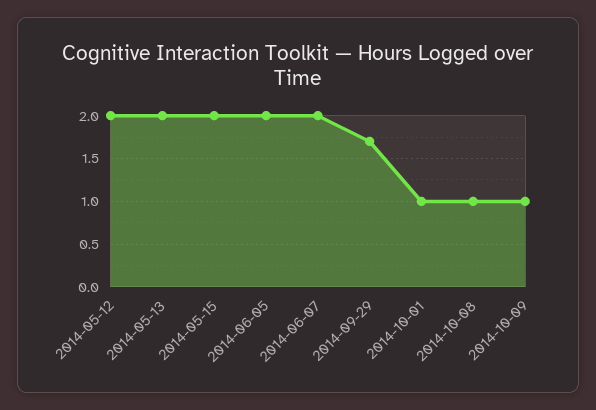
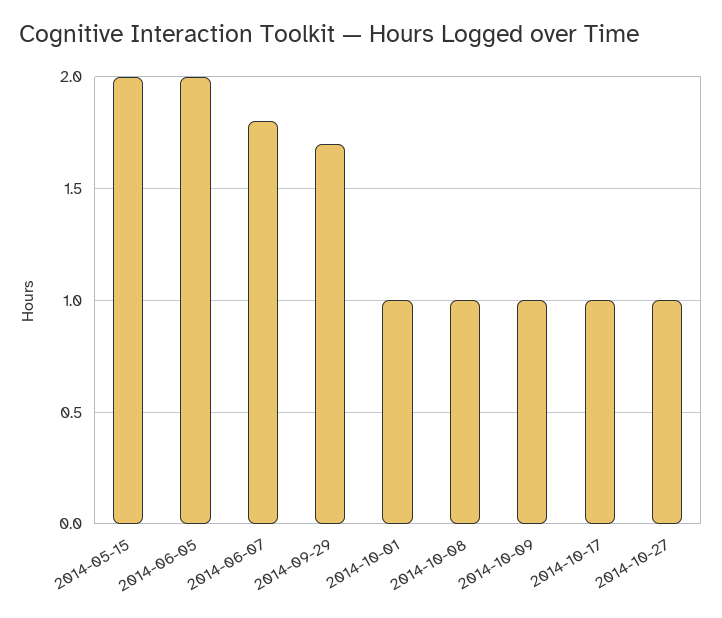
2014-05-12: 2 -> none
2014-05-13: 2 -> none
2014-06-07: 2 -> 1.8
2014-10-17: none -> 1
2014-10-27: none -> 1

